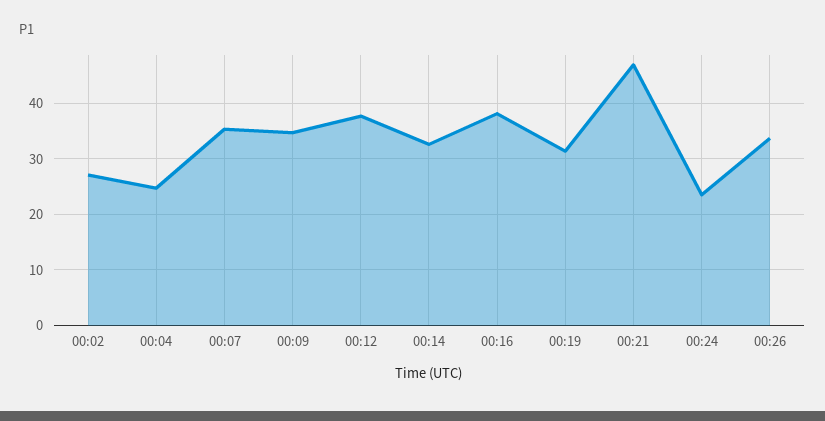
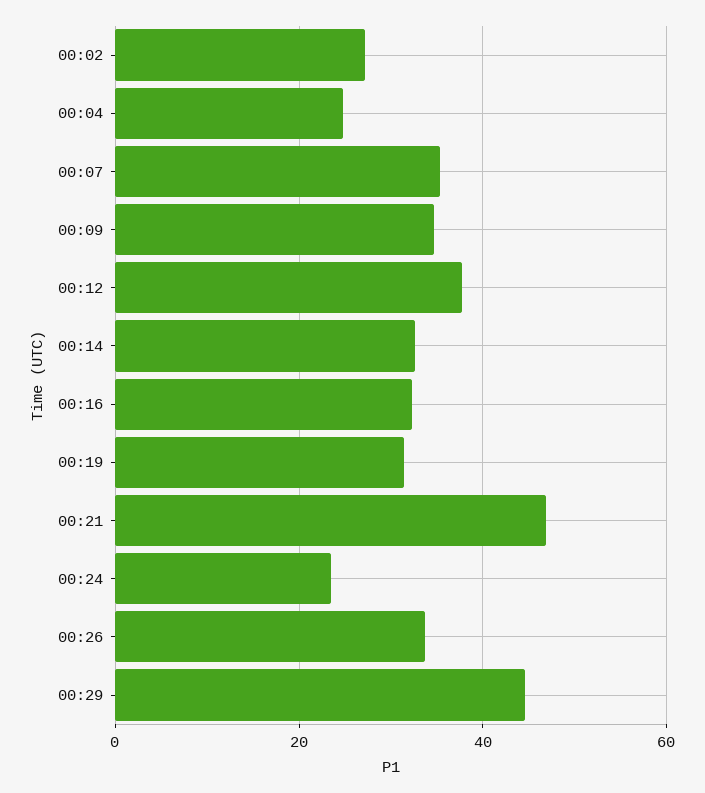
00:16: 38 -> 32
00:29: none -> 44

